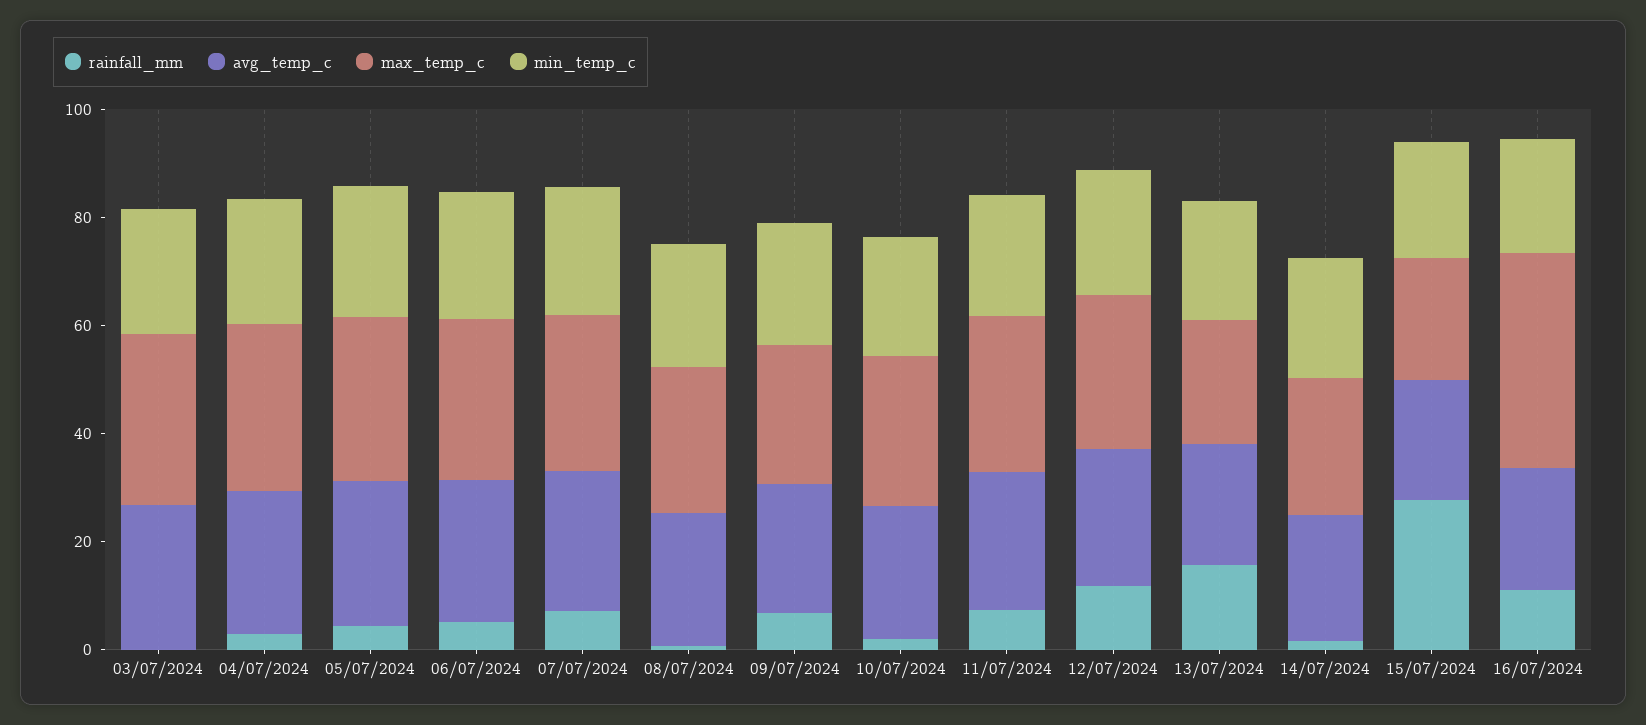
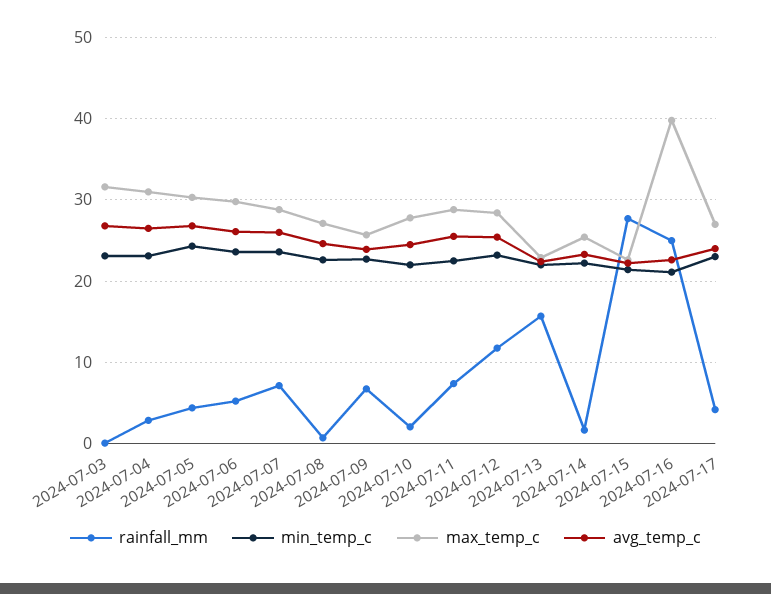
rainfall_mm, 16/07/2024: 10 -> 25
rainfall_mm, 2024-07-17: none -> 4
min_temp_c, 2024-07-17: none -> 23
max_temp_c, 2024-07-17: none -> 27
avg_temp_c, 2024-07-17: none -> 24

